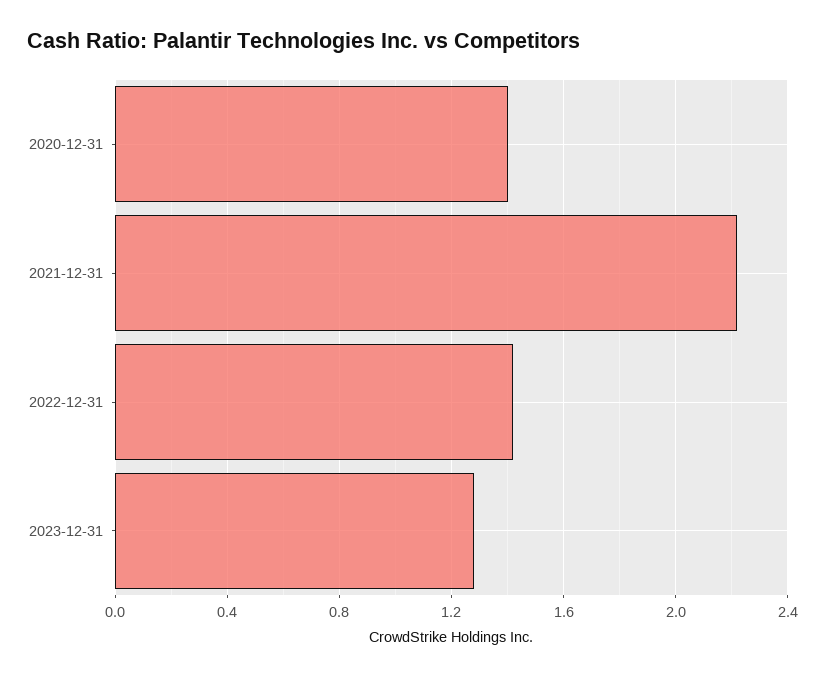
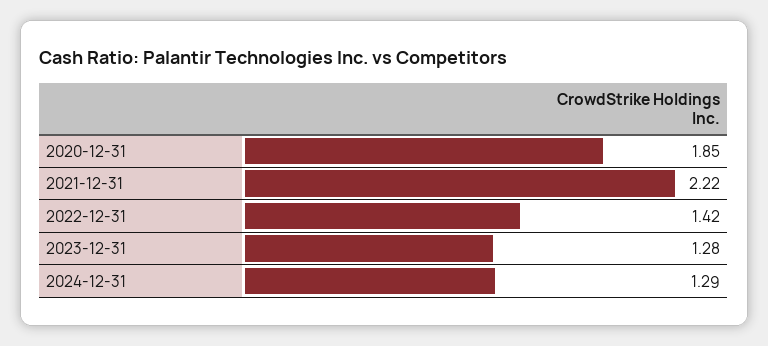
2020-12-31: 1.4 -> 1.85
2024-12-31: none -> 1.29

